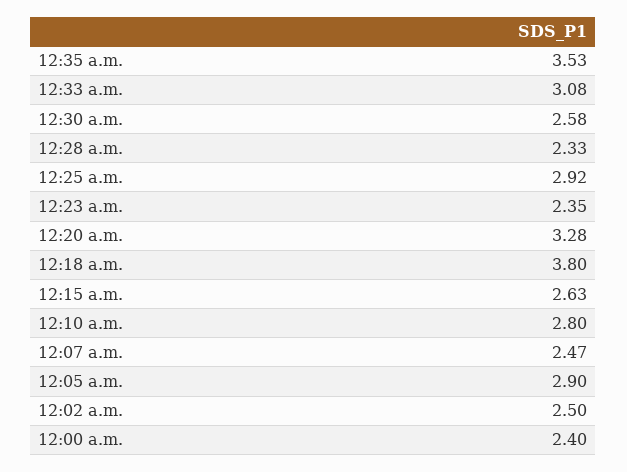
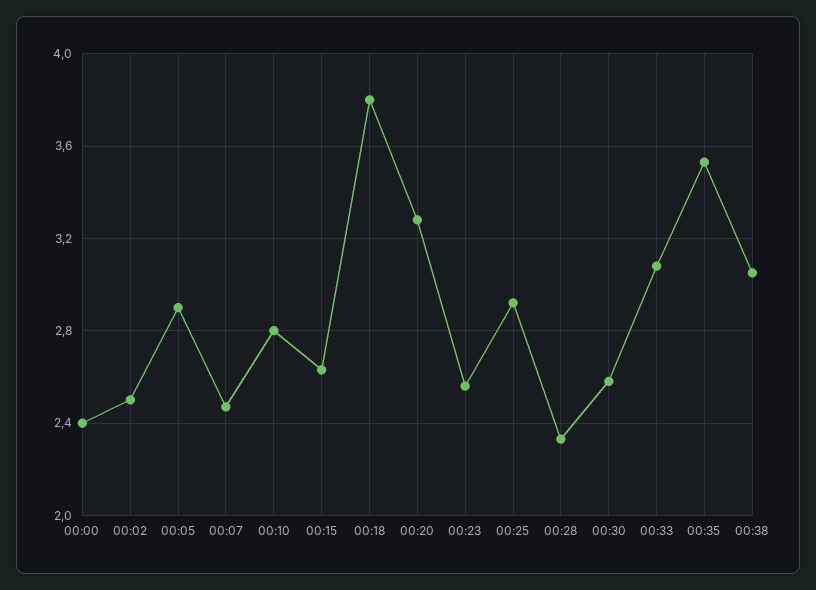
12:23 a.m.: 2.35 -> 2.55
00:38: none -> 3.05

